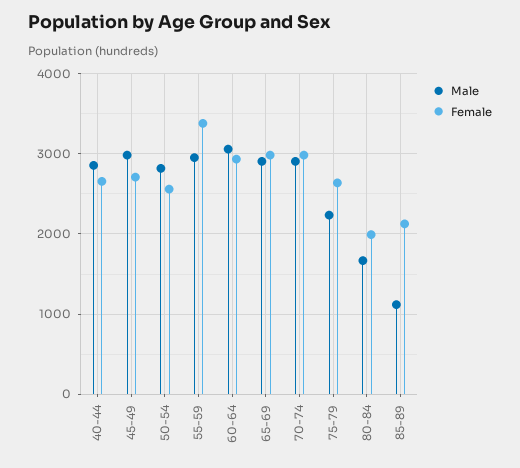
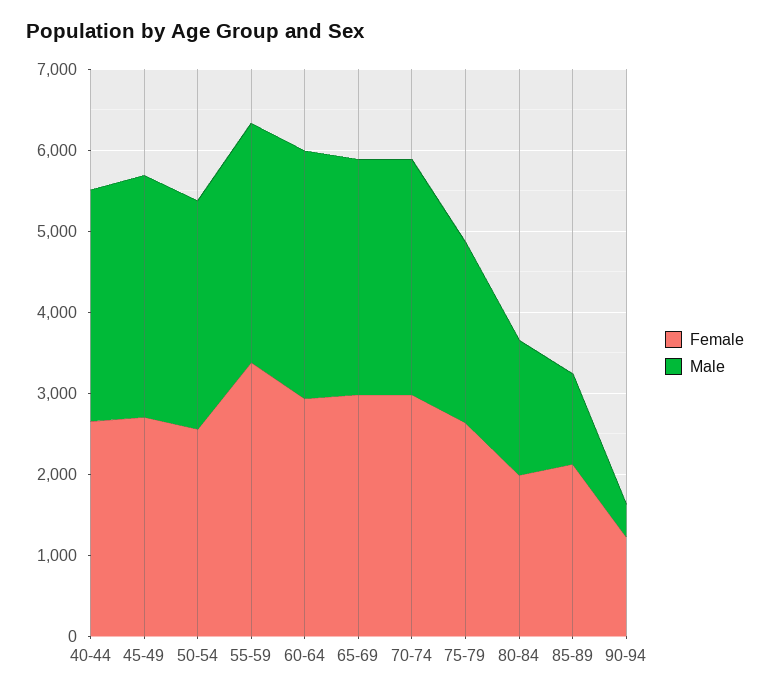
Female, 90-94: none -> 1200
Male, 90-94: none -> 400

